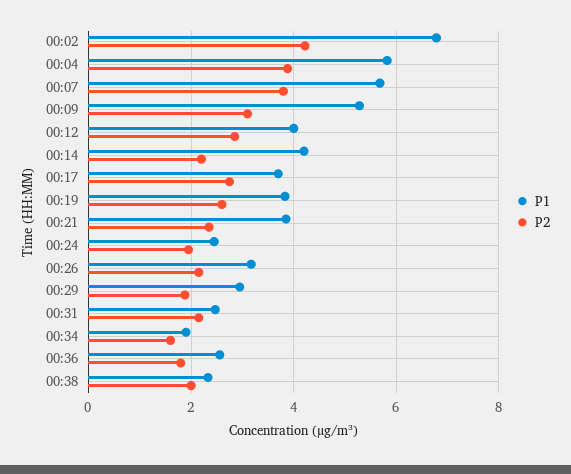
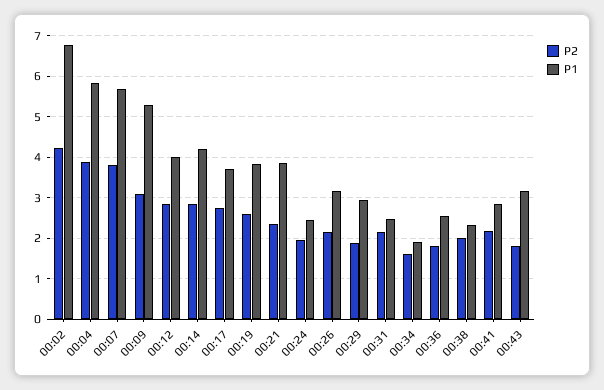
P2, 00:14: 2.2 -> 2.8
P2, 00:41: none -> 2.2
P1, 00:41: none -> 2.8
P2, 00:43: none -> 1.8
P1, 00:43: none -> 3.2

